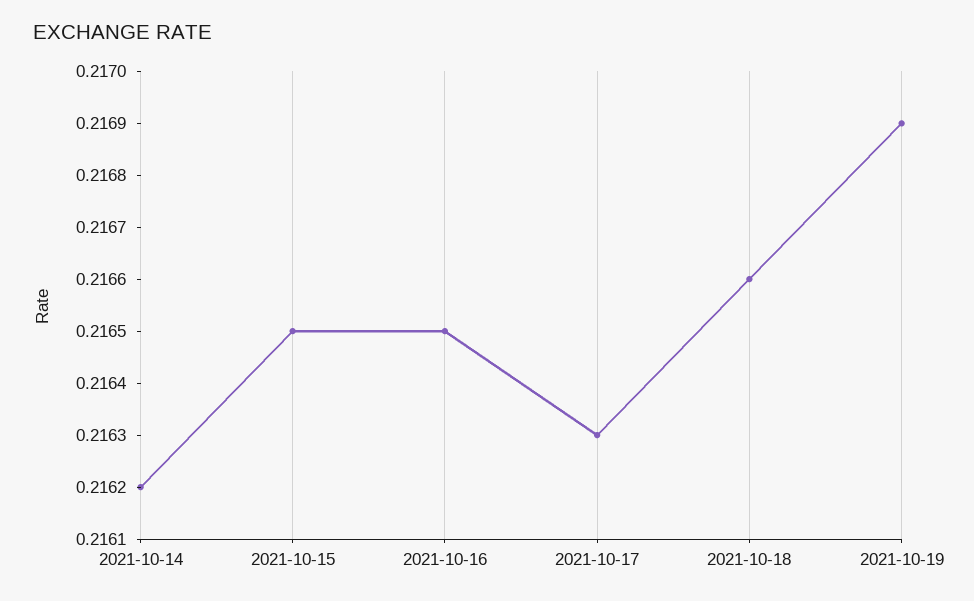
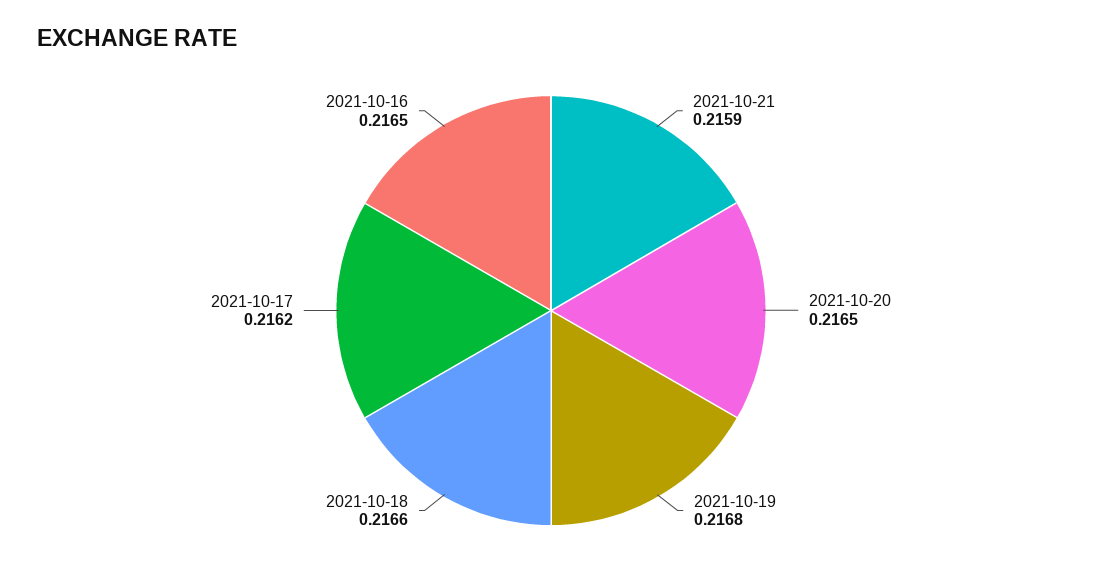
2021-10-14: 0.2162 -> none
2021-10-15: 0.2165 -> none
2021-10-17: 0.2163 -> 0.2162
2021-10-19: 0.2169 -> 0.2168
2021-10-21: none -> 0.2159
2021-10-20: none -> 0.2165

